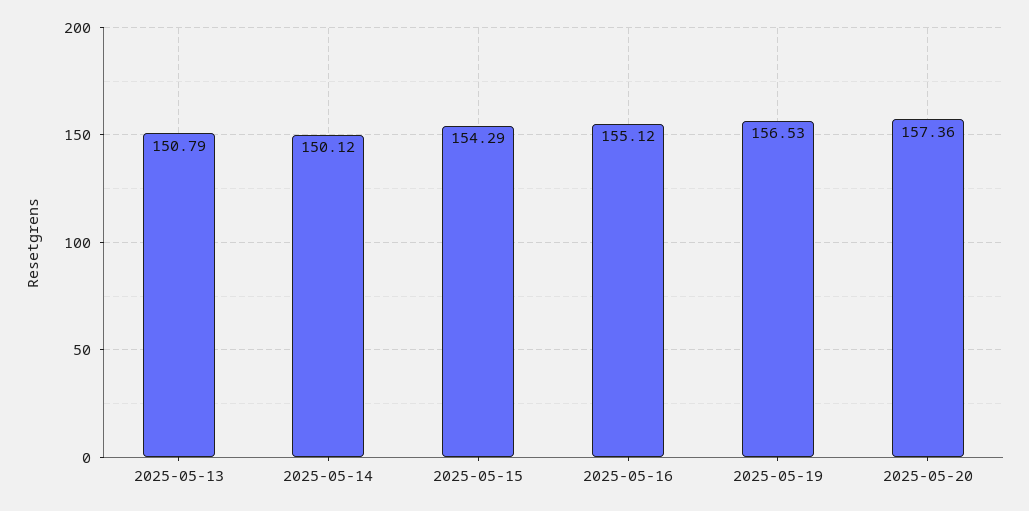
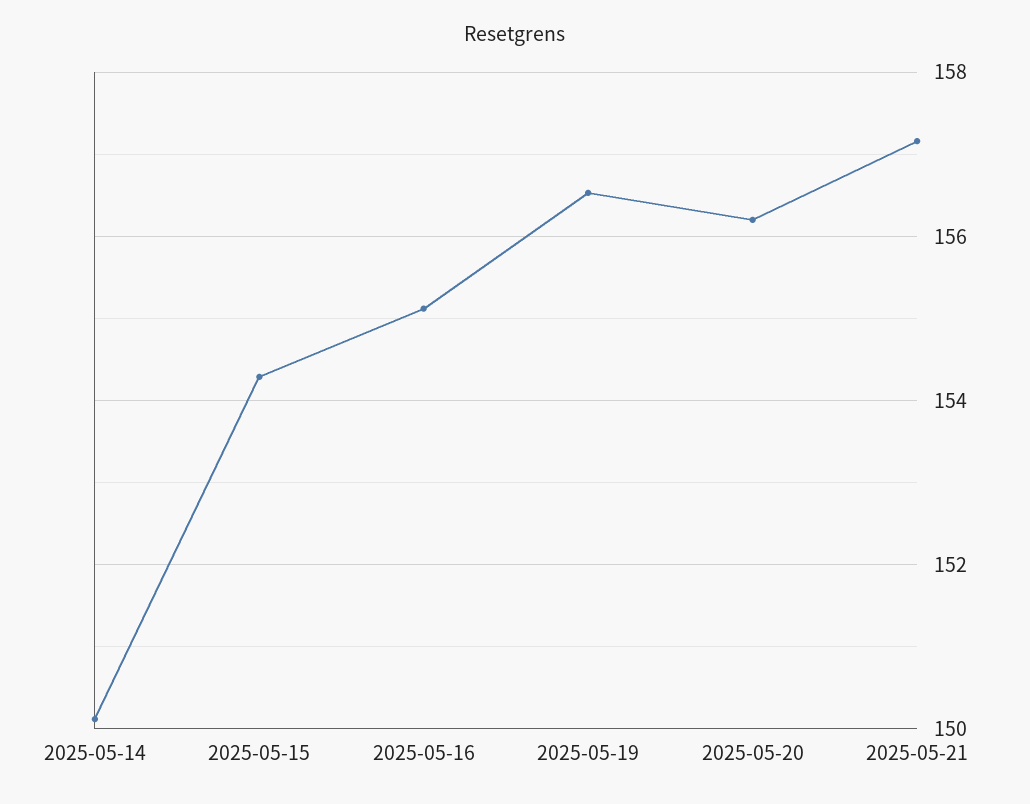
2025-05-13: 150.79 -> none
2025-05-20: 157.36 -> 156.2
2025-05-21: none -> 157.2

